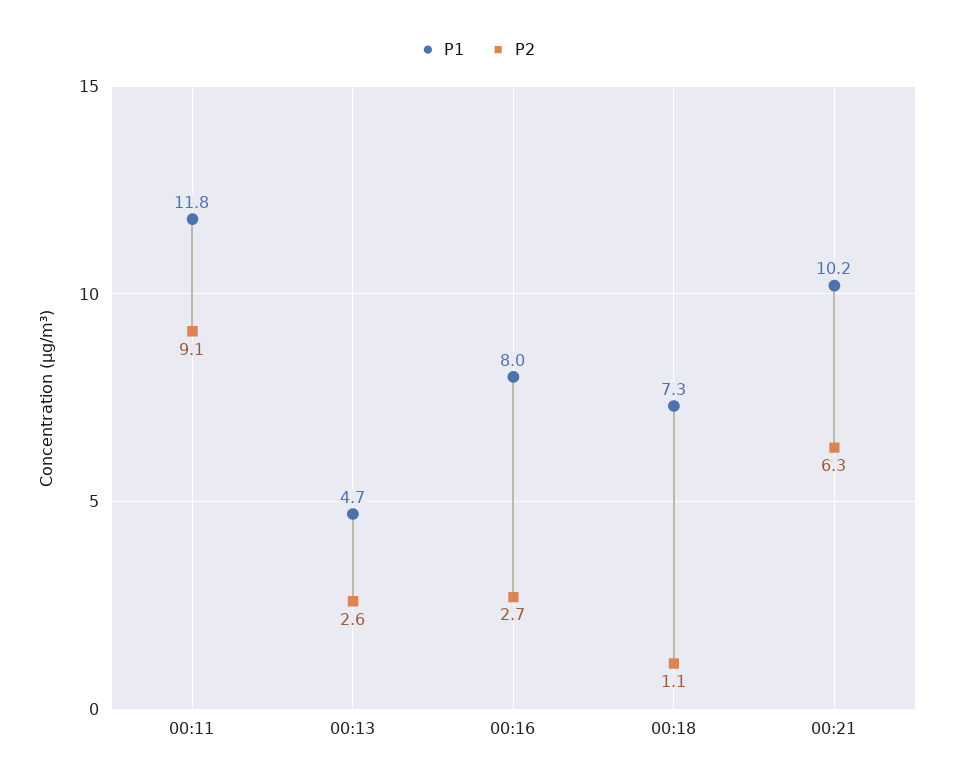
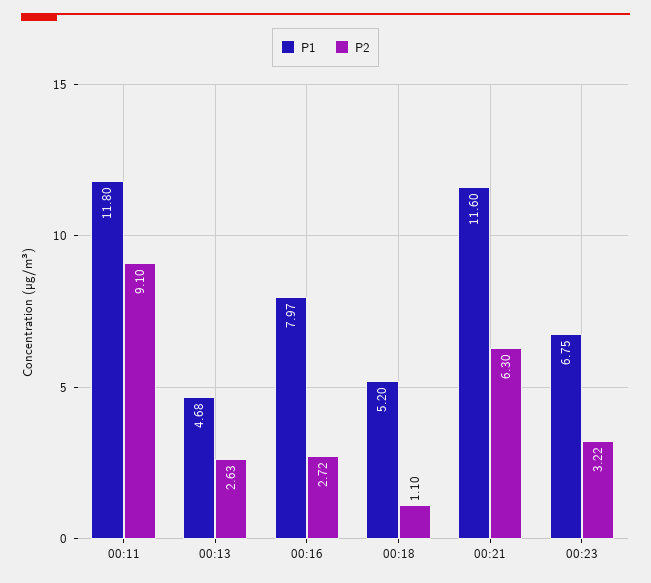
P1, 00:18: 7.3 -> 5.2
P1, 00:21: 10.2 -> 11.6
P1, 00:23: none -> 6.75
P2, 00:23: none -> 3.22

